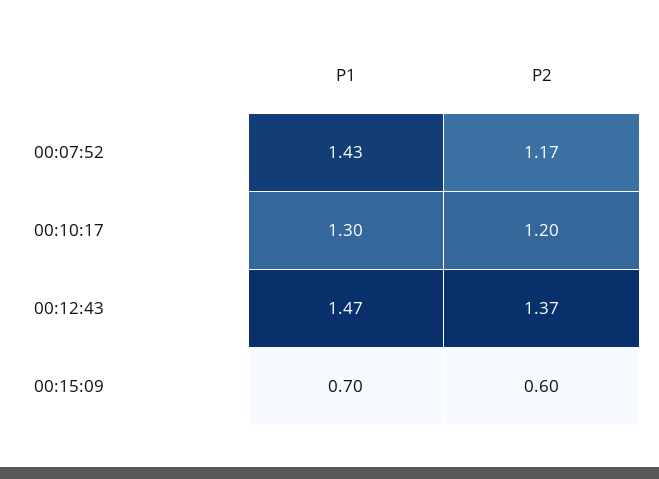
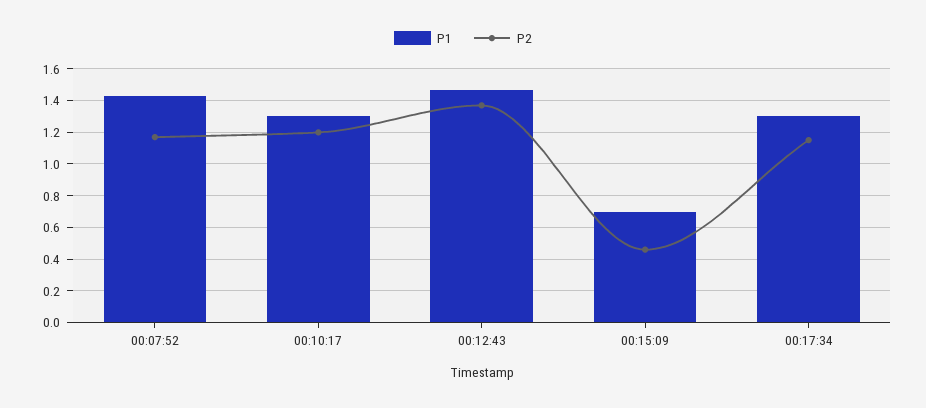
P2, 00:15:09: 0.6 -> 0.45
P1, 00:17:34: none -> 1.3
P2, 00:17:34: none -> 1.15

